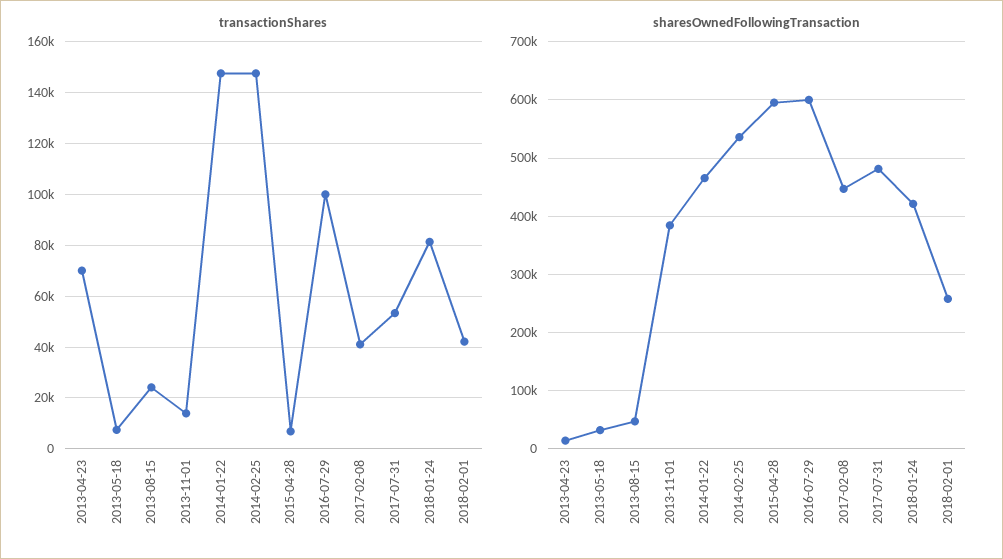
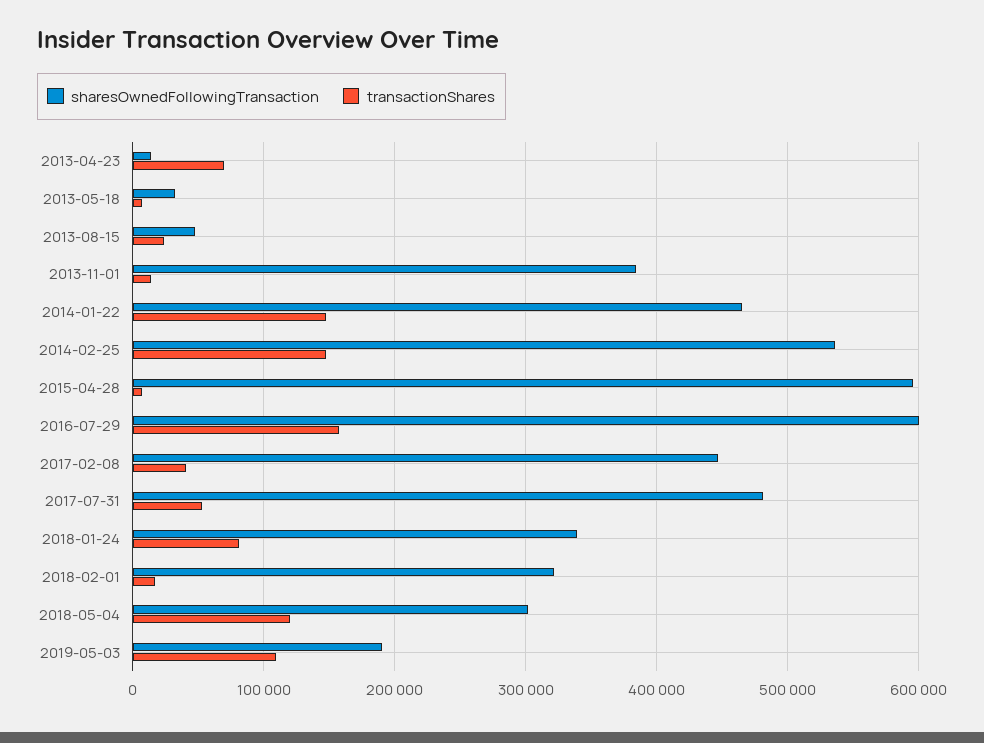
transactionShares, 2016-07-29: 100000 -> 160000
transactionShares, 2018-02-01: 42500 -> 20000
sharesOwnedFollowingTransaction, 2018-01-24: 420000 -> 340000
sharesOwnedFollowingTransaction, 2018-02-01: 260000 -> 320000
sharesOwnedFollowingTransaction, 2018-05-04: none -> 300000
transactionShares, 2018-05-04: none -> 120000
sharesOwnedFollowingTransaction, 2019-05-03: none -> 190000
transactionShares, 2019-05-03: none -> 110000

